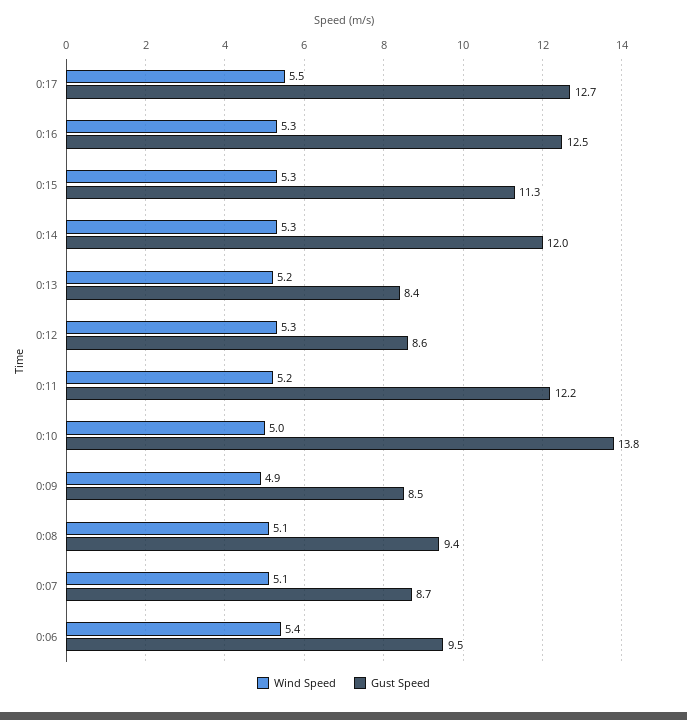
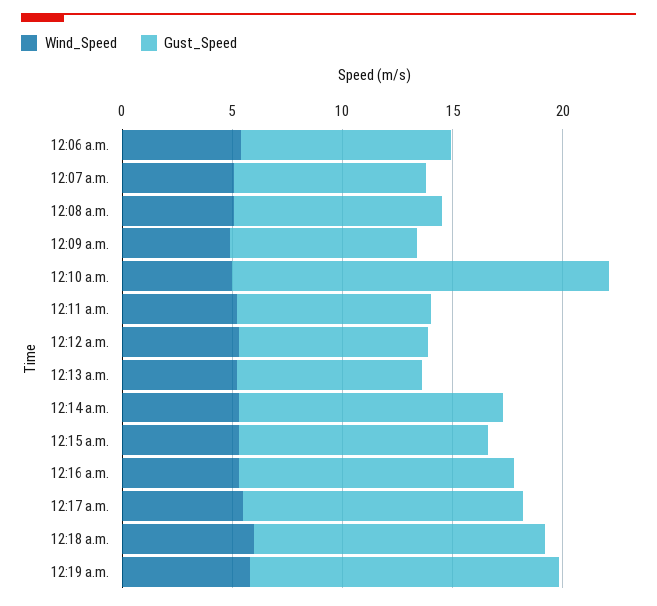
Gust Speed, 0:11: 12.2 -> 9
Gust Speed, 0:10: 13.8 -> 17
Wind Speed, 12:18 a.m.: none -> 6
Gust Speed, 12:18 a.m.: none -> 13
Wind Speed, 12:19 a.m.: none -> 6
Gust Speed, 12:19 a.m.: none -> 14

